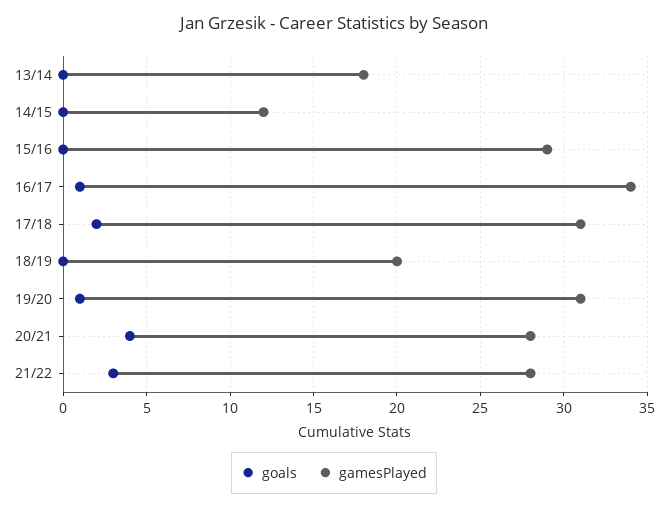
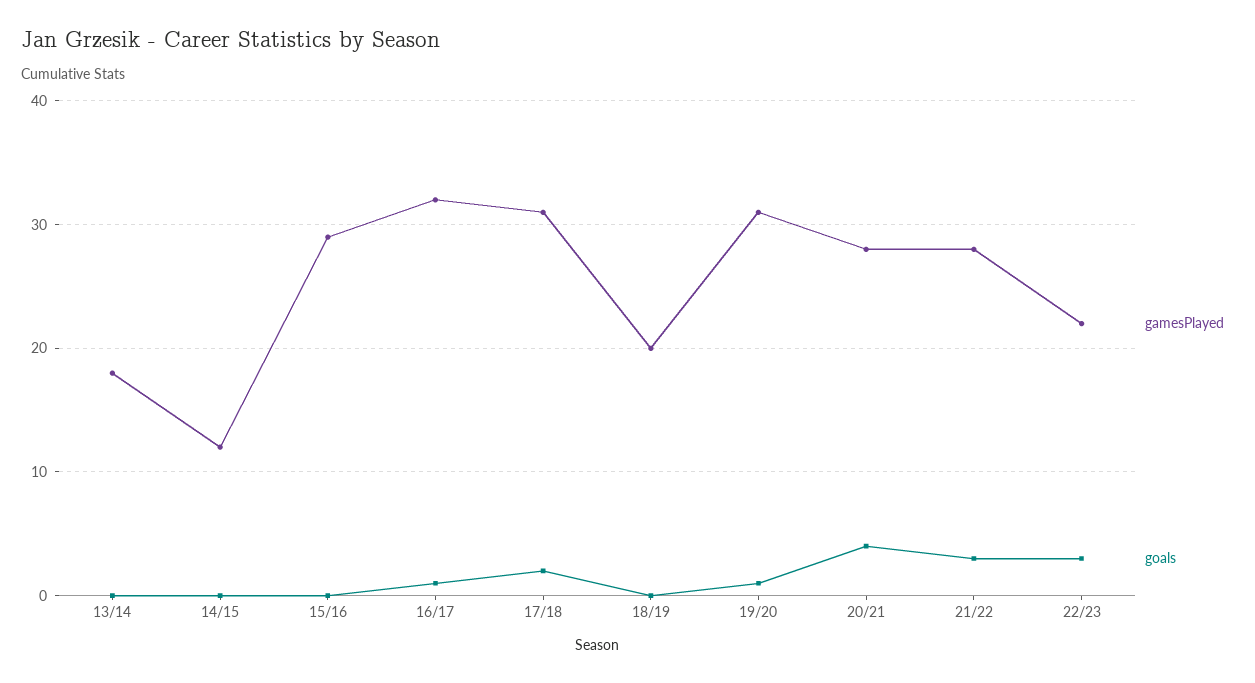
gamesPlayed, 16/17: 34 -> 32
gamesPlayed, 22/23: none -> 22
goals, 22/23: none -> 3

